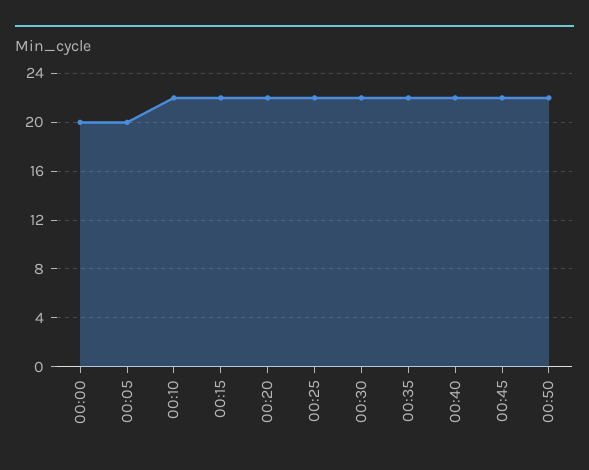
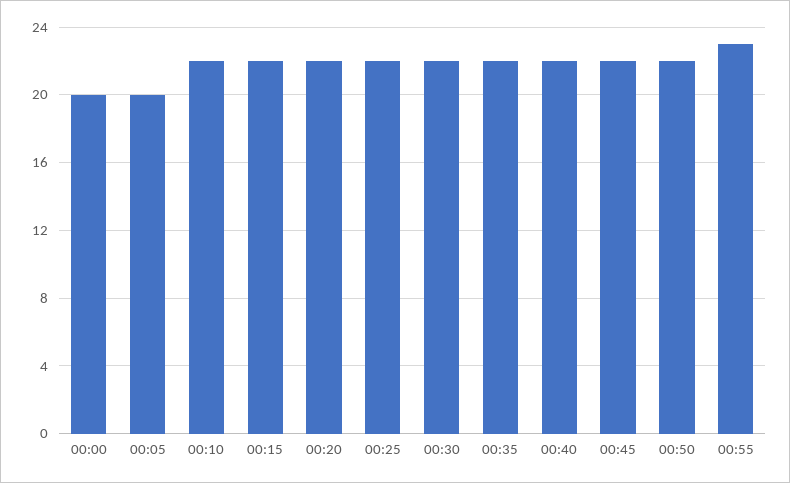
00:55: none -> 23

